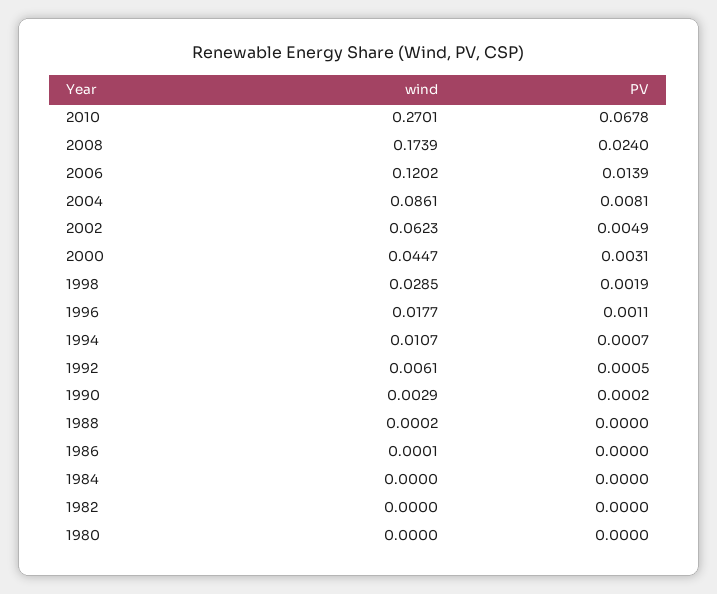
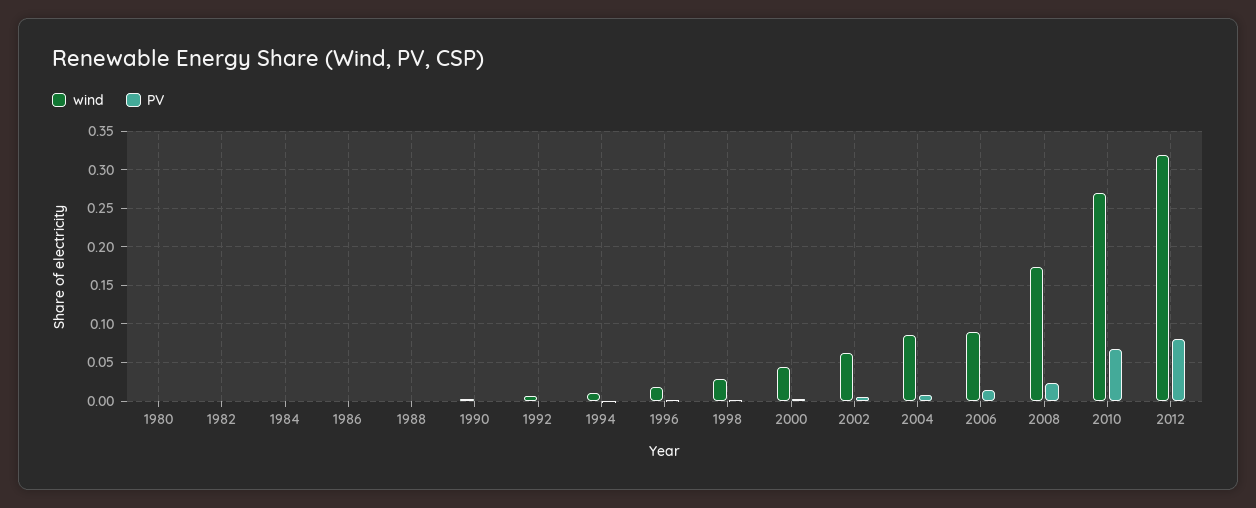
wind, 2006: 0.1202 -> 0.09
wind, 2012: none -> 0.32
PV, 2012: none -> 0.08

